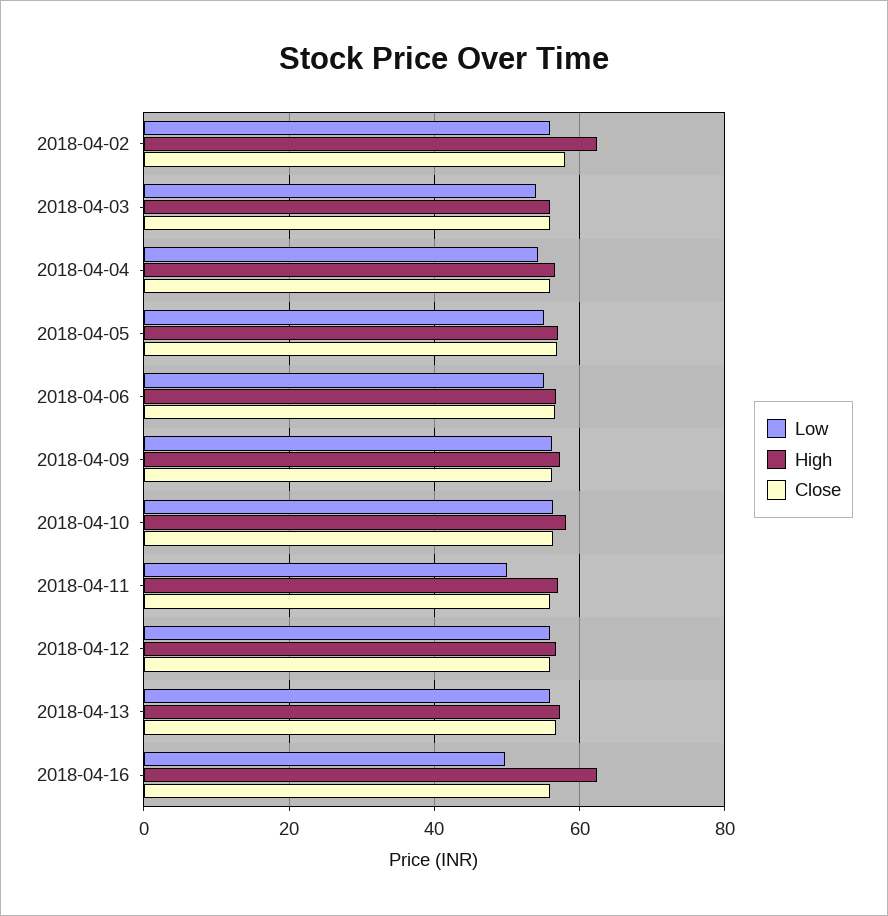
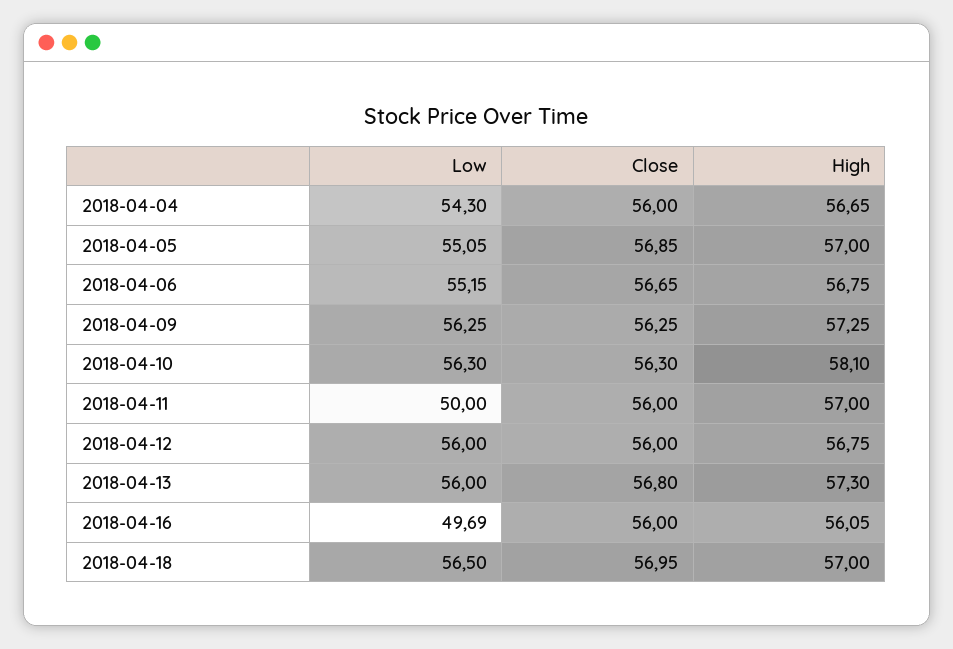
Low, 2018-04-02: 56 -> none
High, 2018-04-02: 62 -> none
Close, 2018-04-02: 58 -> none
Low, 2018-04-03: 54 -> none
High, 2018-04-03: 56 -> none
Close, 2018-04-03: 56 -> none
High, 2018-04-16: 62 -> 56.05
Low, 2018-04-18: none -> 56.5
Close, 2018-04-18: none -> 56.95
High, 2018-04-18: none -> 57

